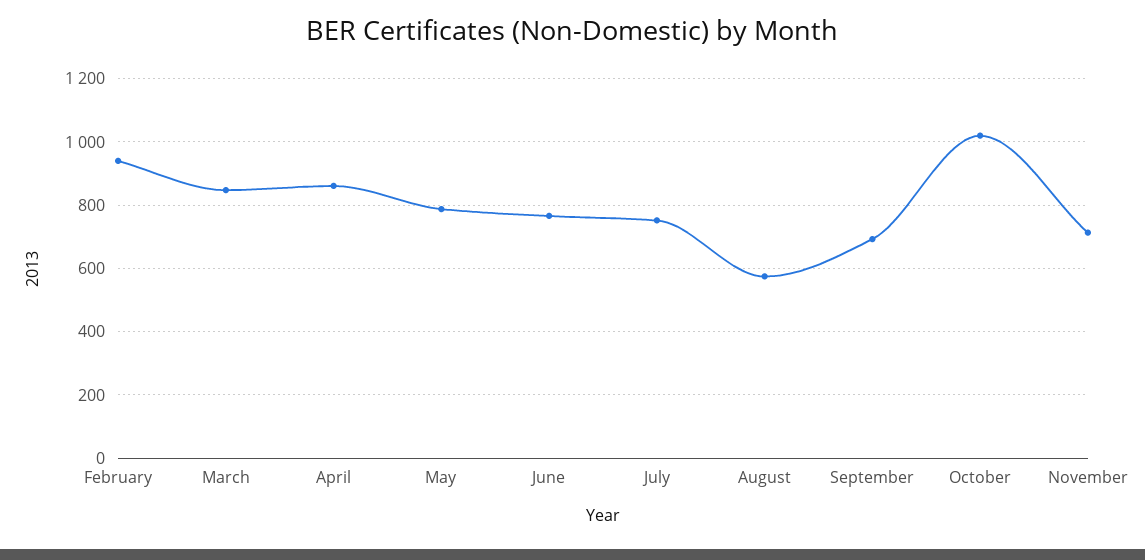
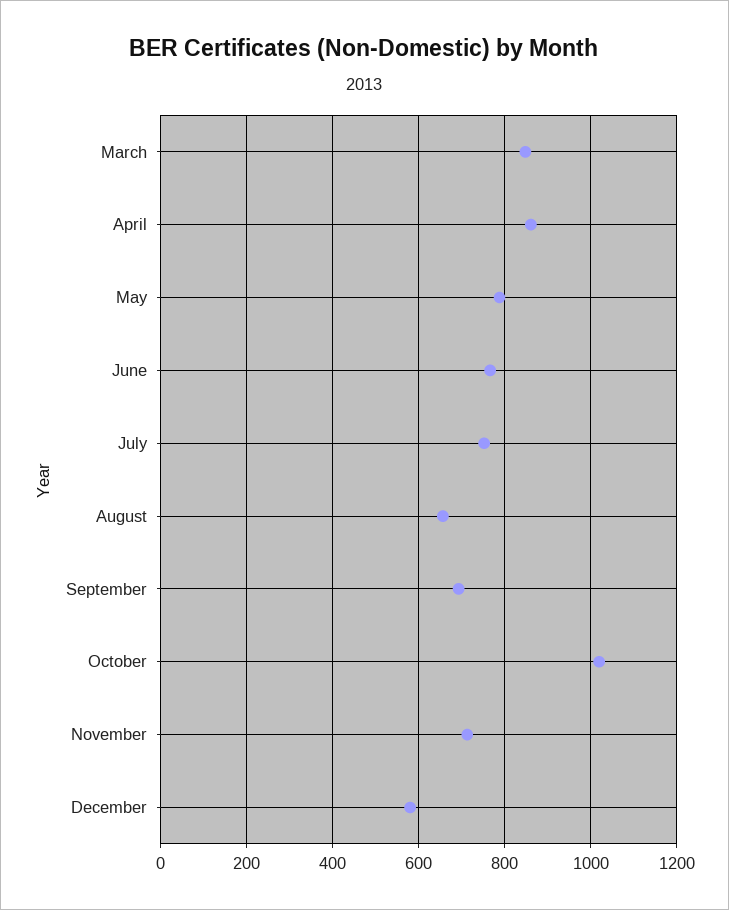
February: 940 -> none
August: 580 -> 660
December: none -> 580

